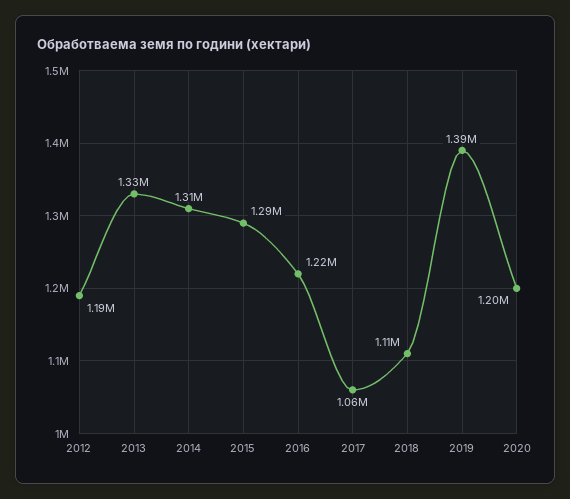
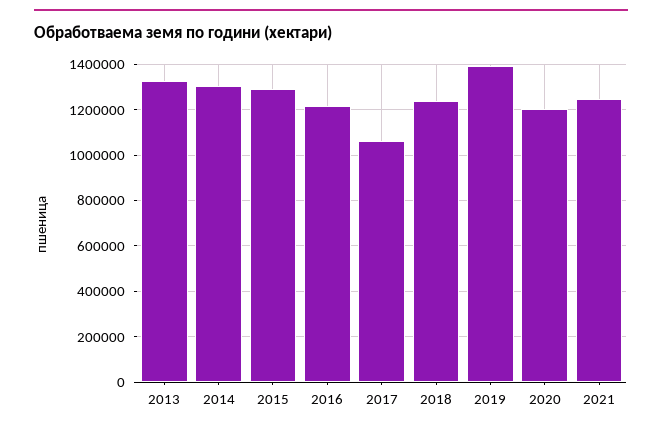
2012: 1190000 -> none
2018: 1110000 -> 1250000
2021: none -> 1250000

